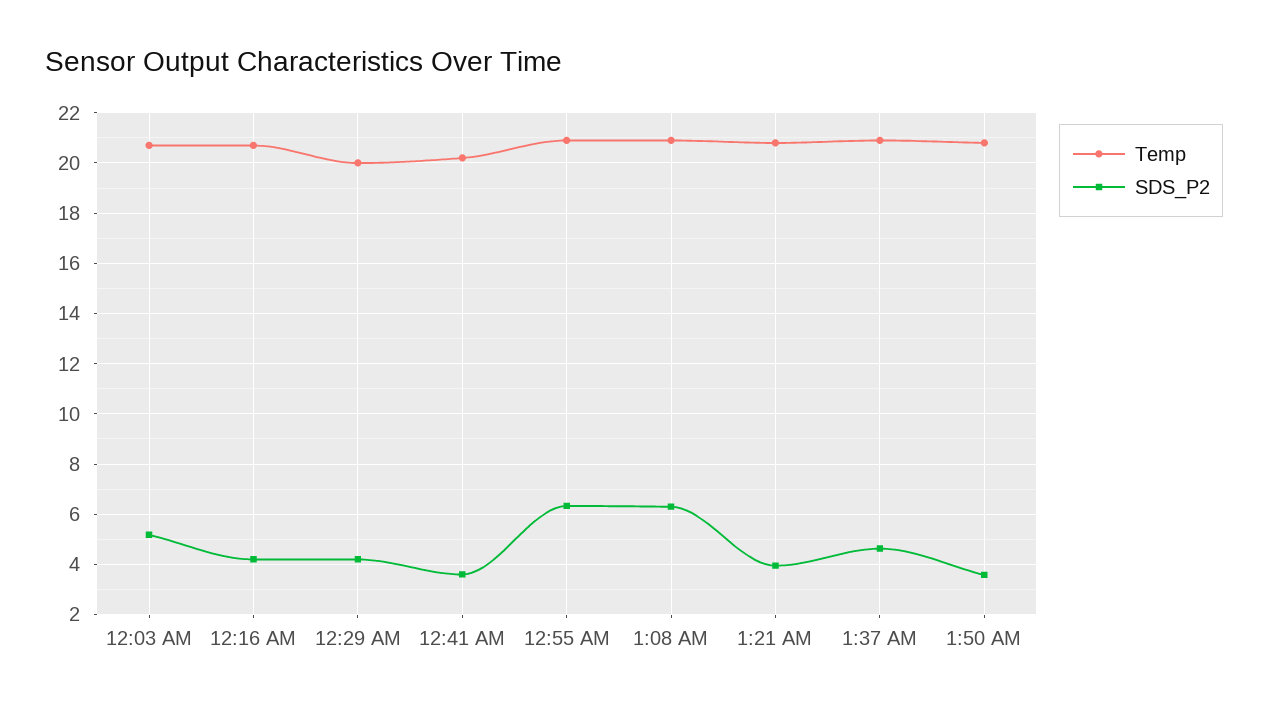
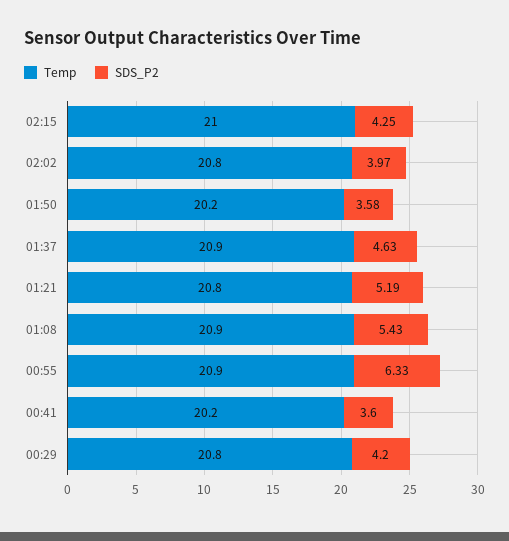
Temp, 12:03 AM: 20.75 -> none
SDS_P2, 12:03 AM: 5.25 -> none
Temp, 12:16 AM: 20.75 -> none
SDS_P2, 12:16 AM: 4.25 -> none
Temp, 12:29 AM: 20 -> 20.8
SDS_P2, 1:08 AM: 6.25 -> 5.43
SDS_P2, 1:21 AM: 4 -> 5.19
Temp, 1:50 AM: 20.75 -> 20.2
Temp, 02:15: none -> 21
SDS_P2, 02:15: none -> 4.25
Temp, 02:02: none -> 20.8
SDS_P2, 02:02: none -> 3.97

